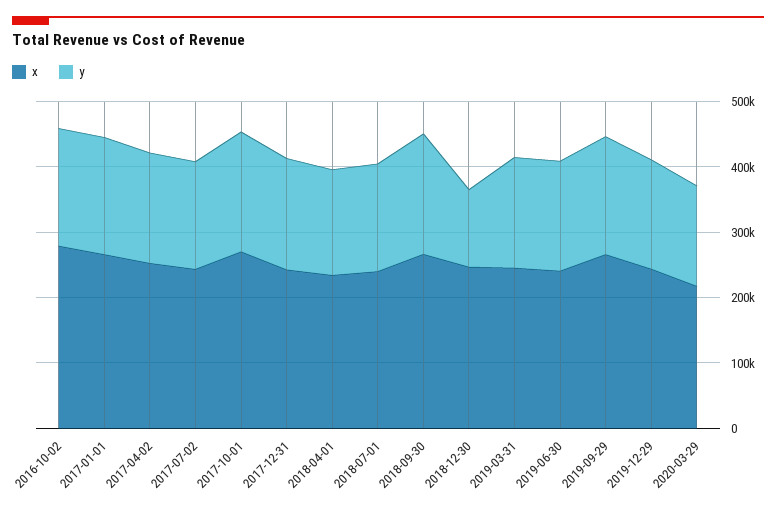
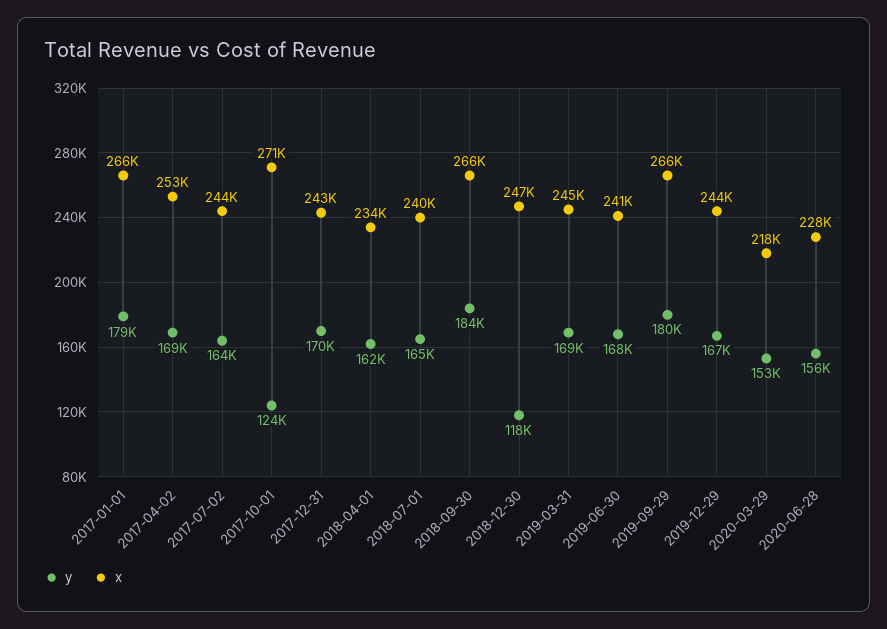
x, 2016-10-02: 280000 -> none
y, 2016-10-02: 180000 -> none
y, 2017-10-01: 180000 -> 124000
y, 2020-06-28: none -> 156000
x, 2020-06-28: none -> 228000

